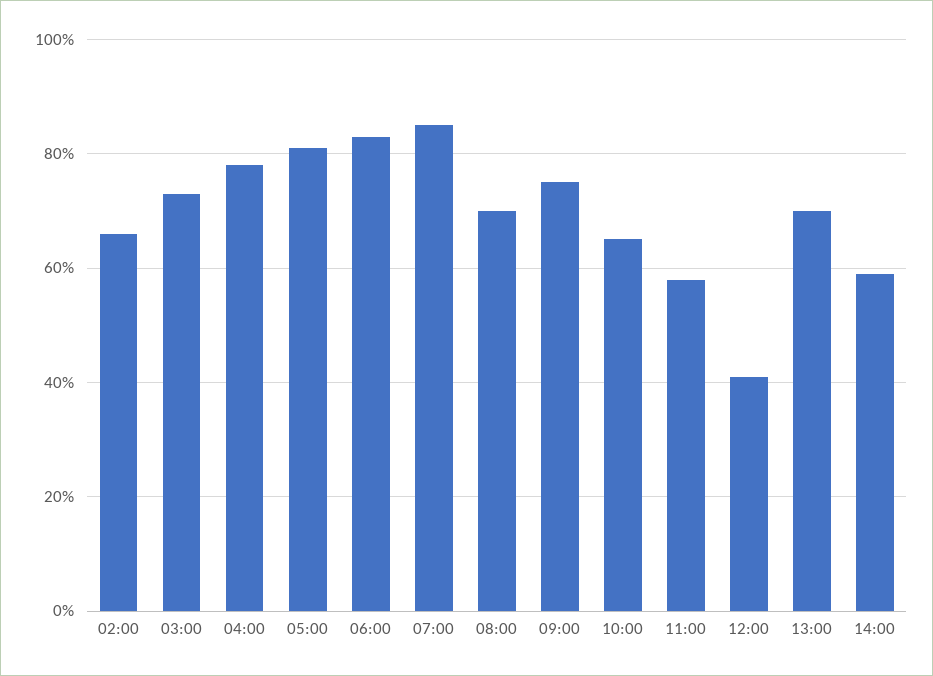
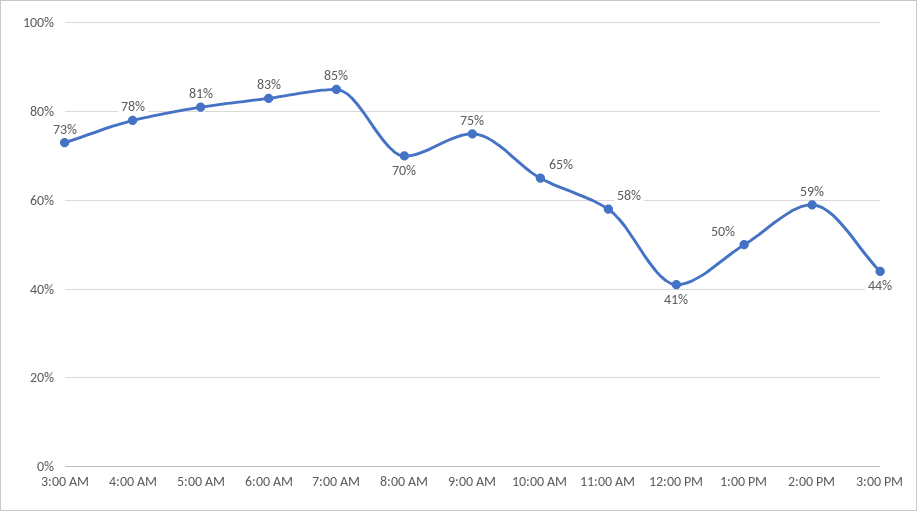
02:00: 65 -> none
13:00: 70 -> 50
3:00 PM: none -> 44

